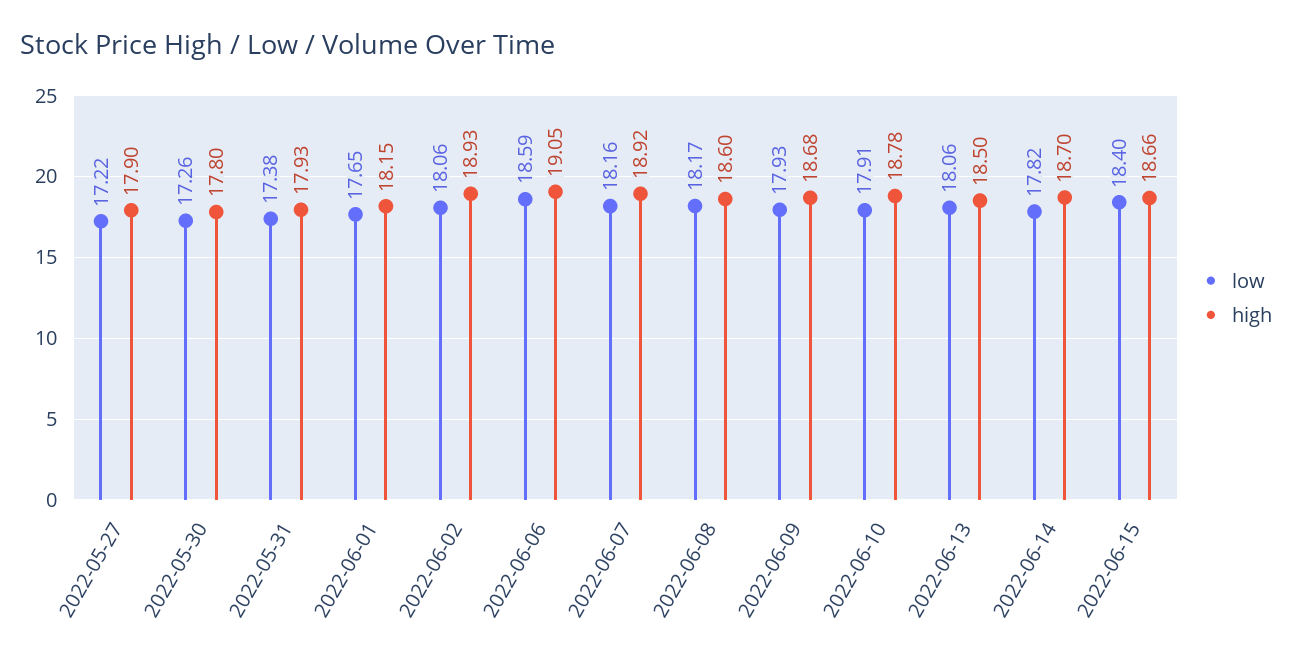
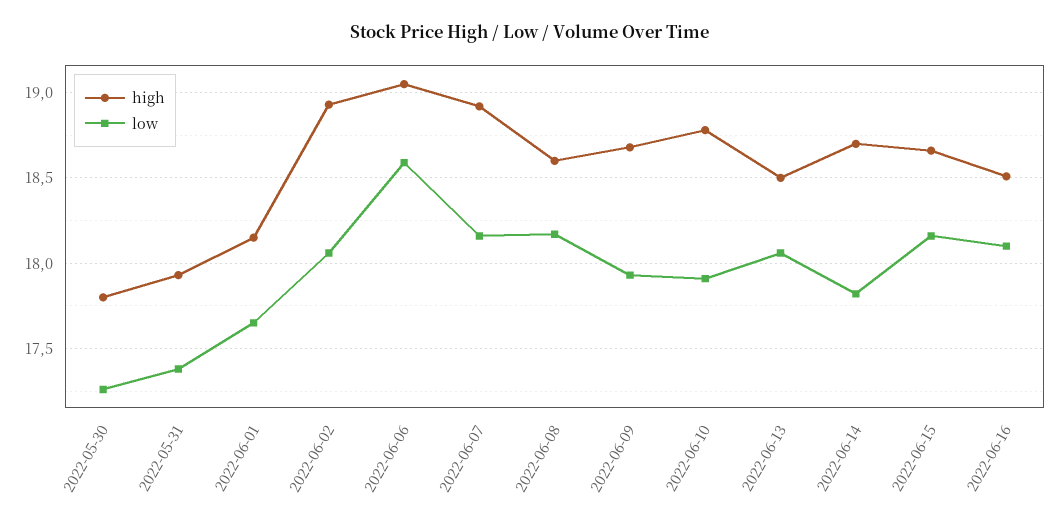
low, 2022-05-27: 17.22 -> none
high, 2022-05-27: 17.9 -> none
low, 2022-06-15: 18.4 -> 18.15
high, 2022-06-16: none -> 18.5
low, 2022-06-16: none -> 18.1

